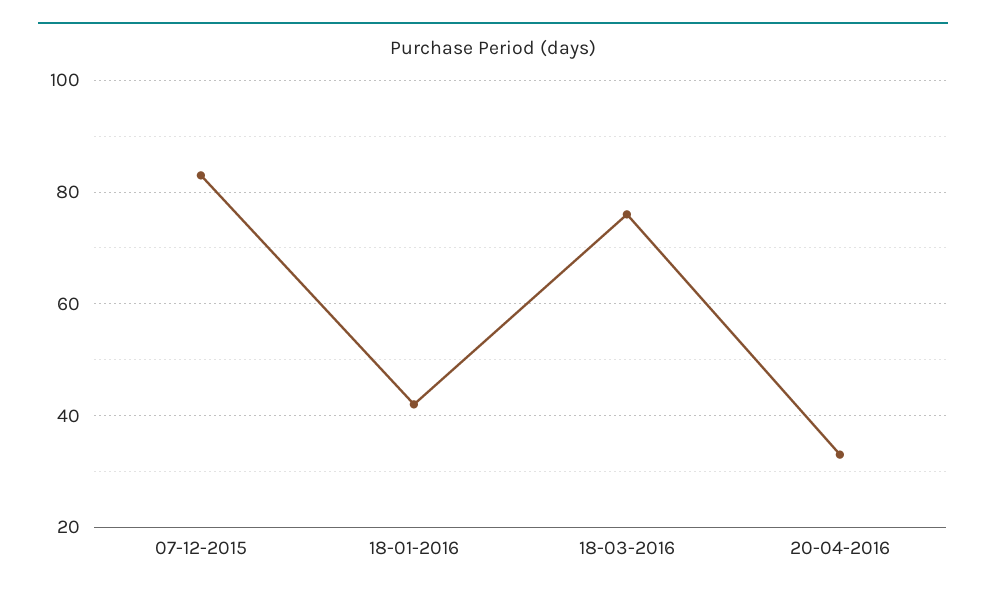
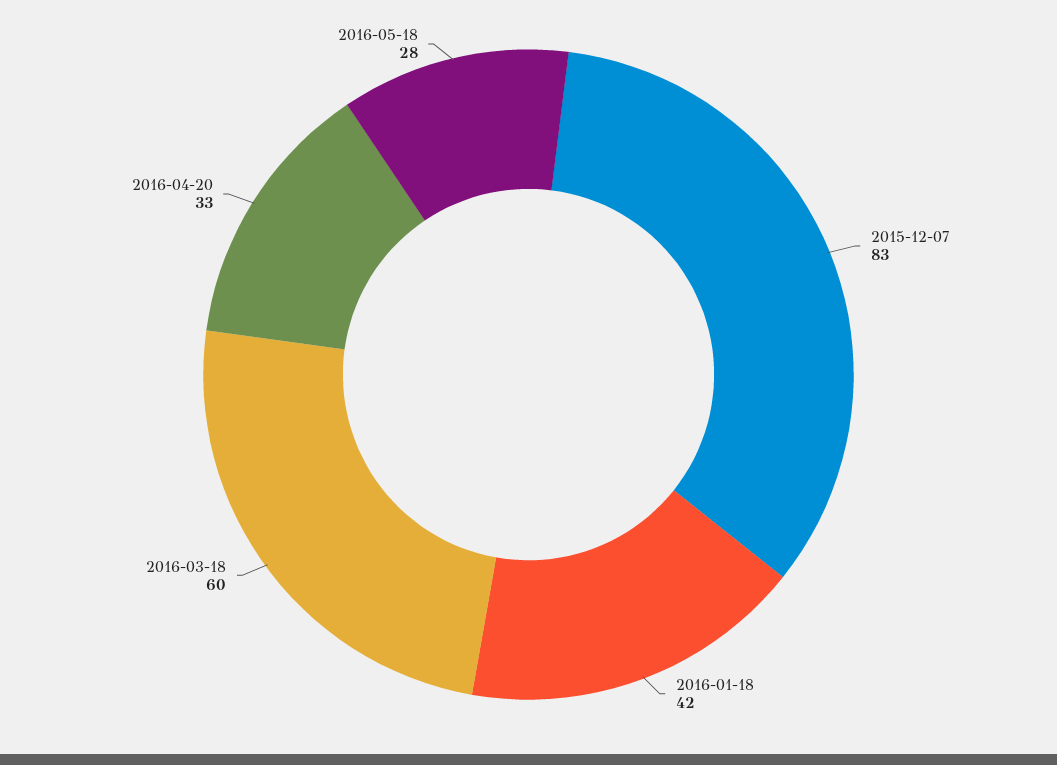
18-03-2016: 75 -> 60
2016-05-18: none -> 28

